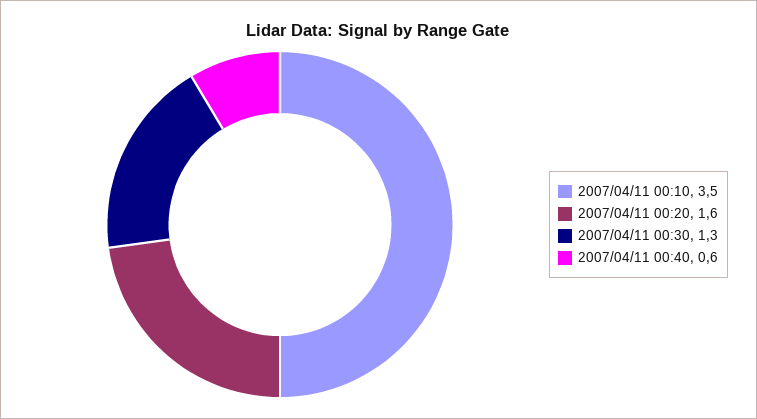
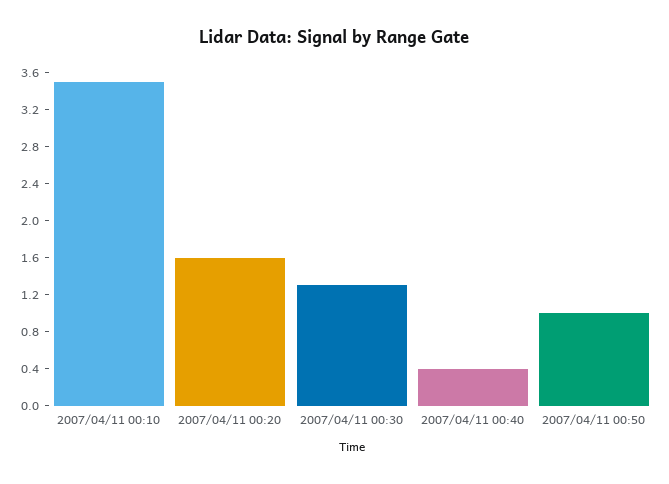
2007/04/11 00:40: 0.6 -> 0.4
2007/04/11 00:50: none -> 1

